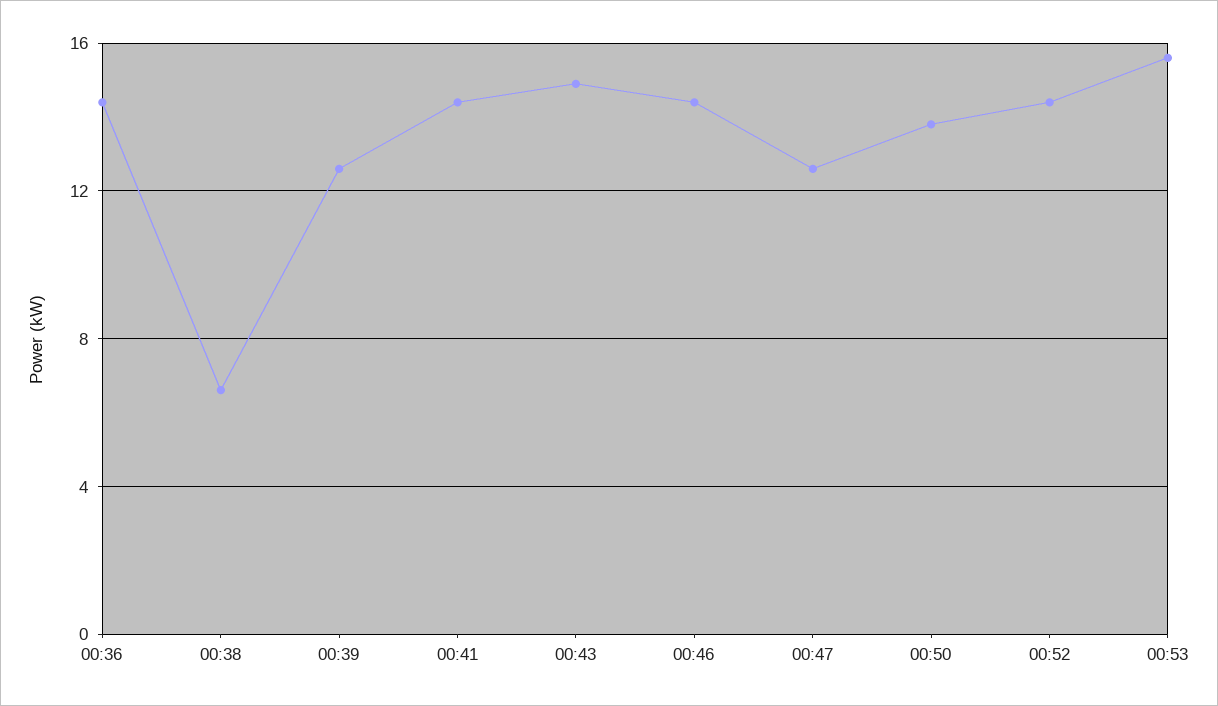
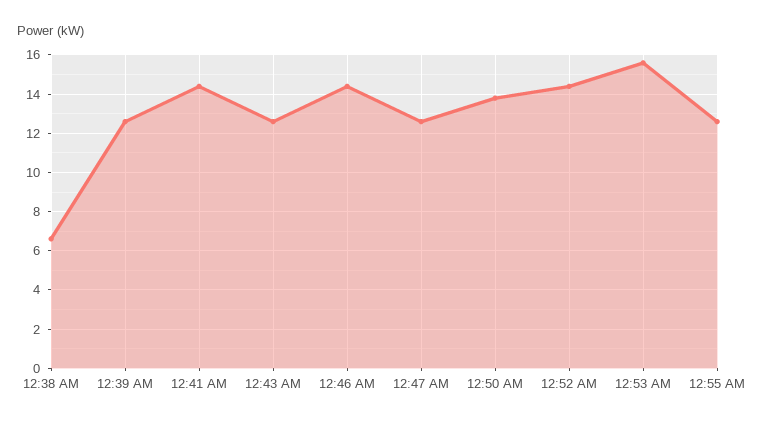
00:36: 14.5 -> none
00:43: 15 -> 12.5
12:55 AM: none -> 12.5

